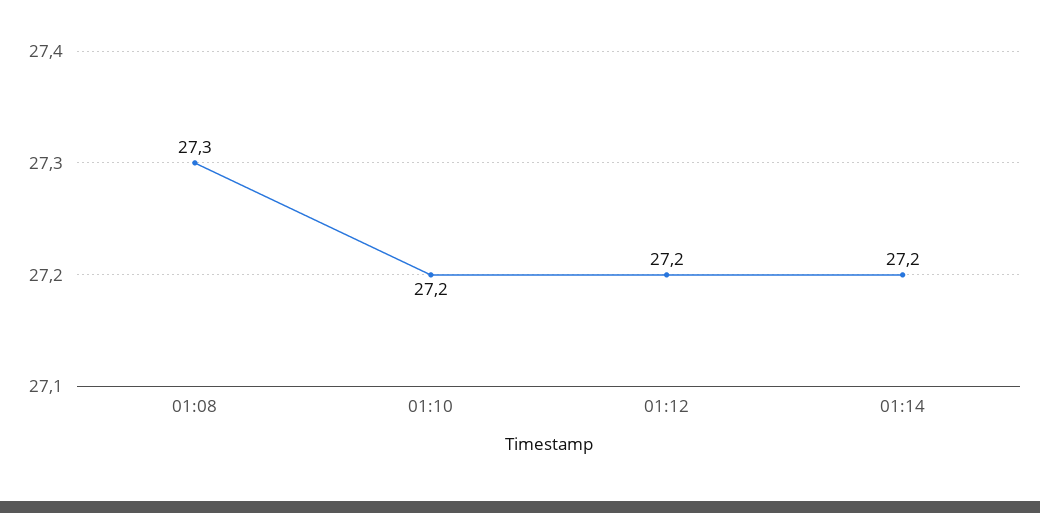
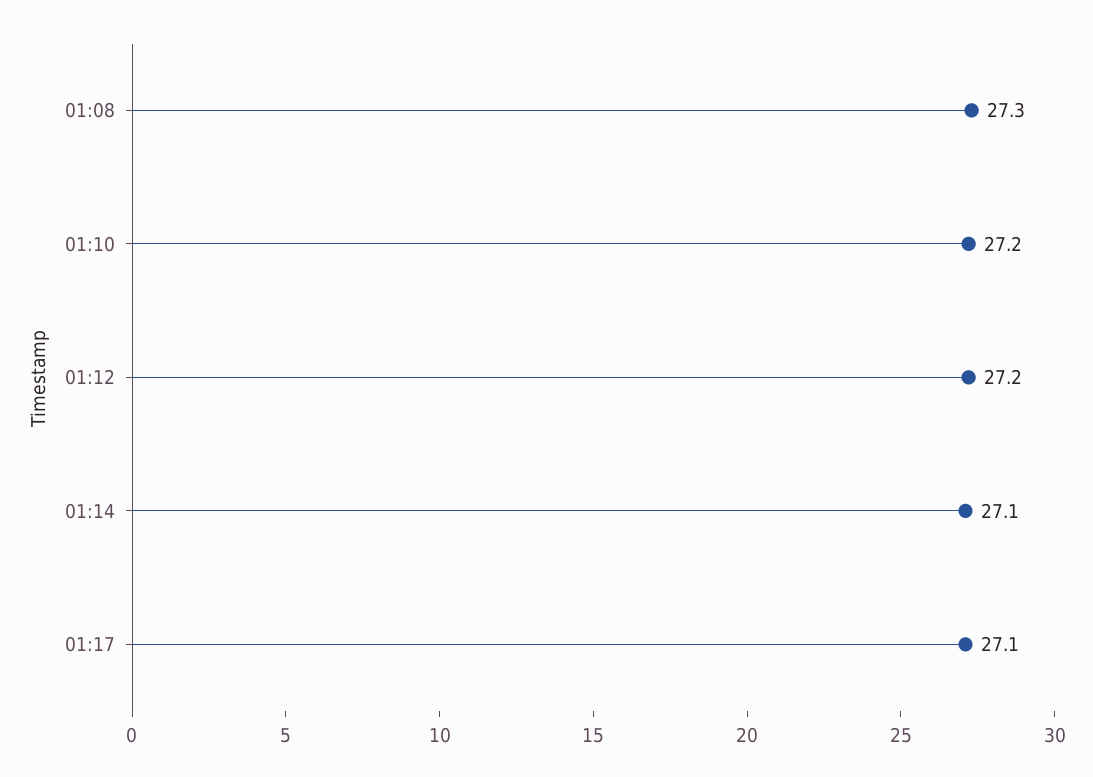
01:14: 27.2 -> 27.1
01:17: none -> 27.1

